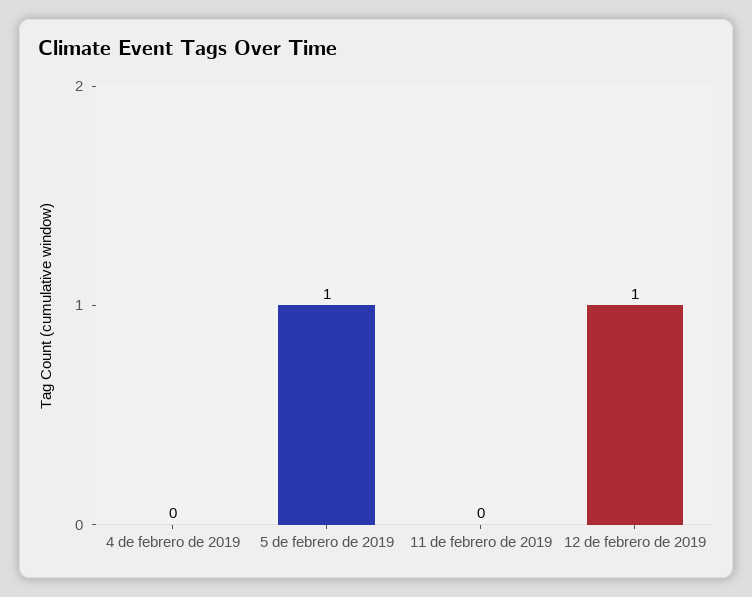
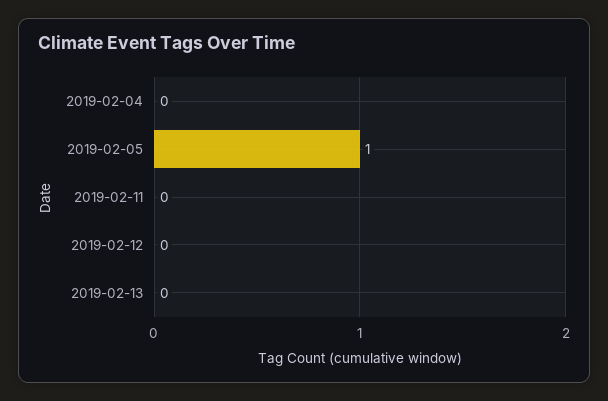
12 de febrero de 2019: 1 -> 0
2019-02-13: none -> 0

